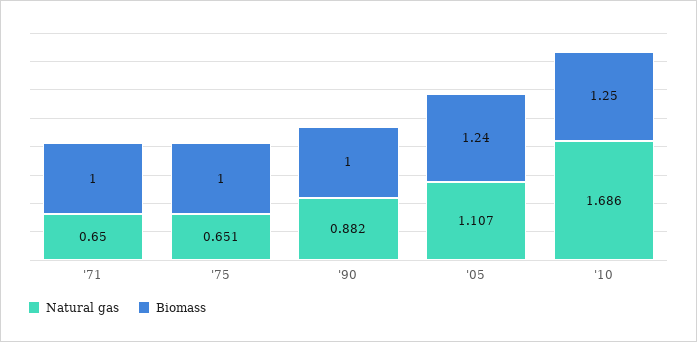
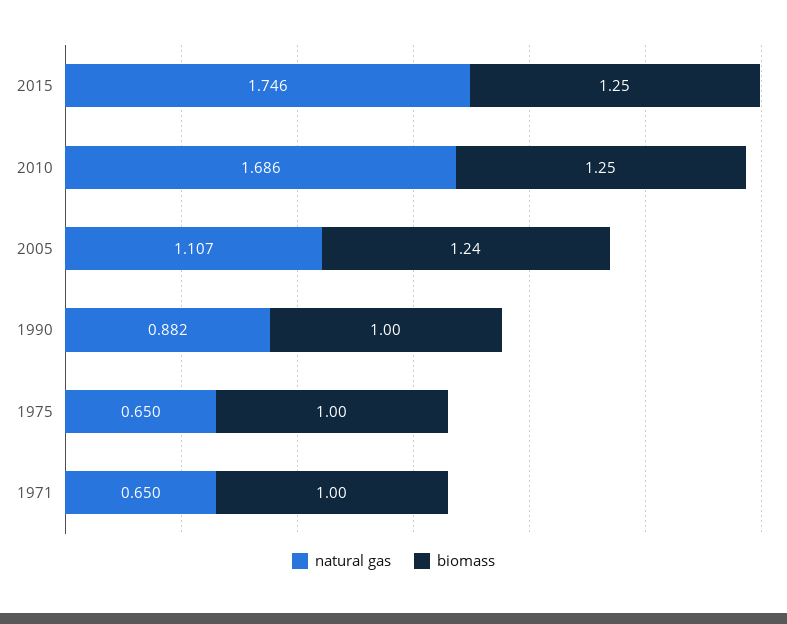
Natural gas, '75: 0.651 -> 0.65
Natural gas, 2015: none -> 1.746
Biomass, 2015: none -> 1.25

